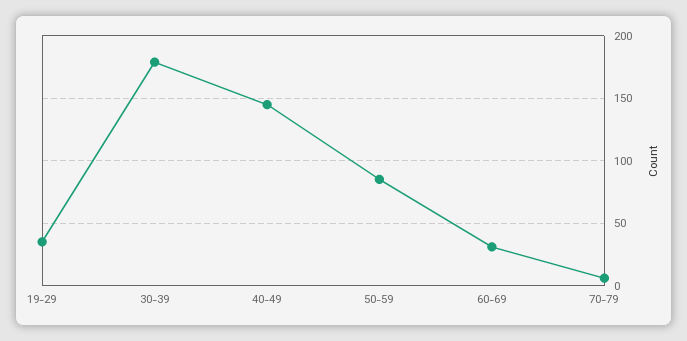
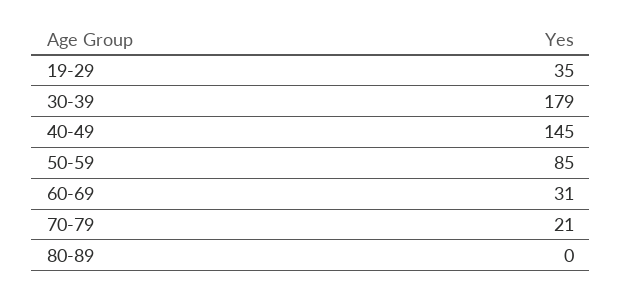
70-79: 5 -> 21
80-89: none -> 0

